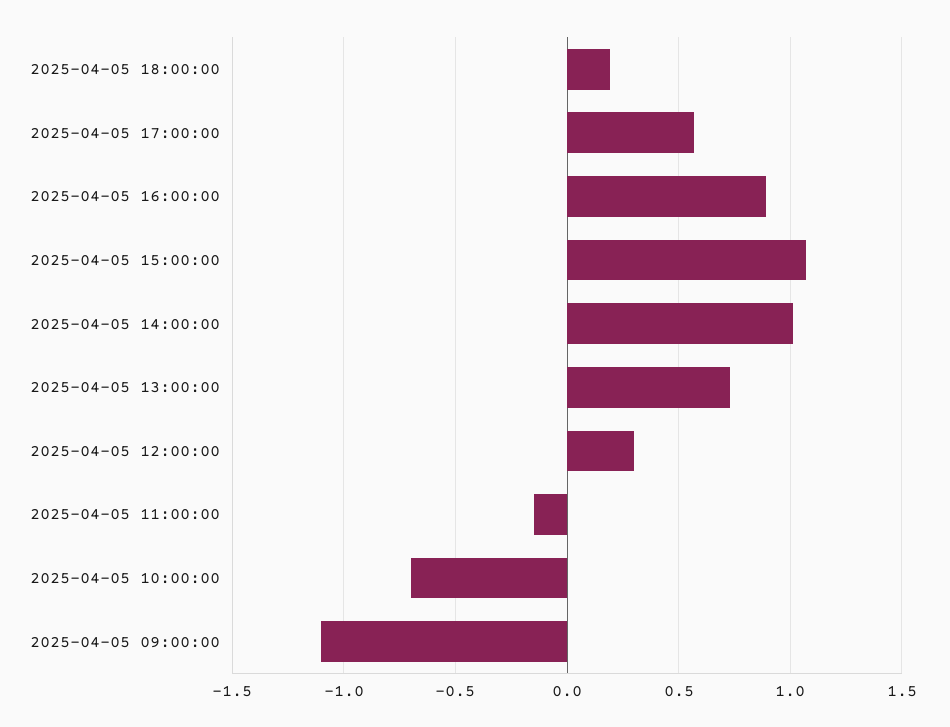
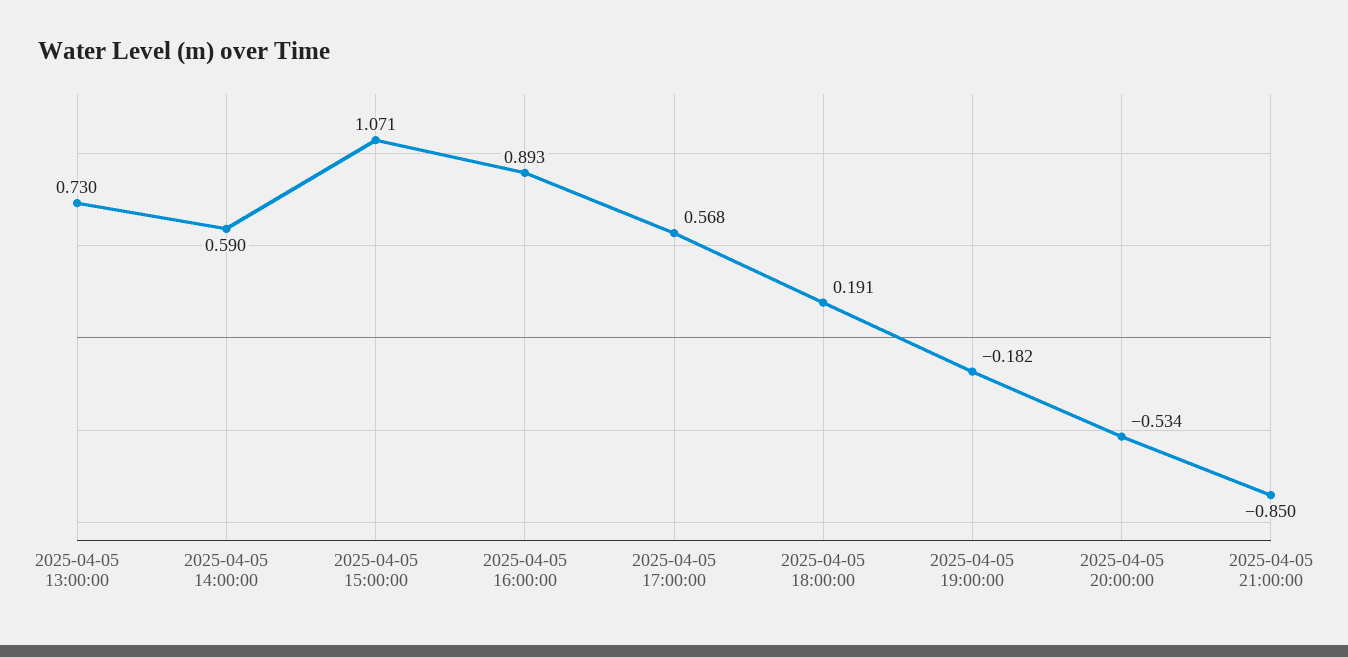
2025-04-05 14:00:00: 1 -> 0.59
2025-04-05 12:00:00: 0.3 -> none
2025-04-05 11:00:00: -0.15 -> none
2025-04-05 10:00:00: -0.7 -> none
2025-04-05 09:00:00: -1.1 -> none
2025-04-05 19:00:00: none -> -0.182
2025-04-05 20:00:00: none -> -0.534
2025-04-05 21:00:00: none -> -0.85

